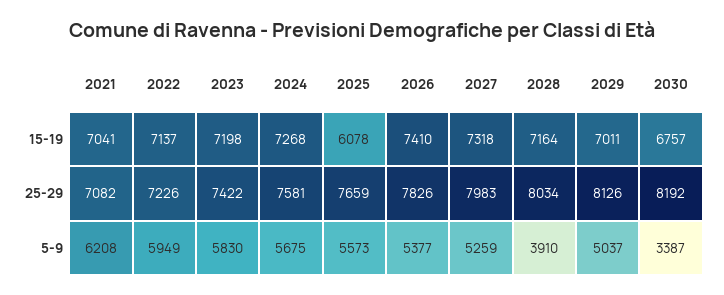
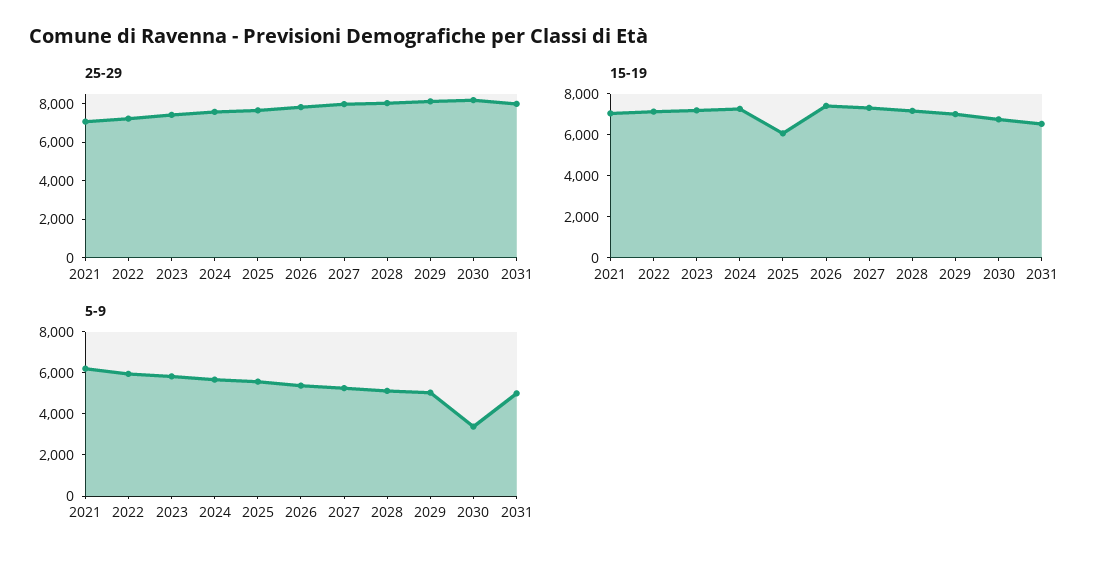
5-9, 2028: 3910 -> 5000
25-29, 2031: none -> 8000
15-19, 2031: none -> 6500
5-9, 2031: none -> 5000

